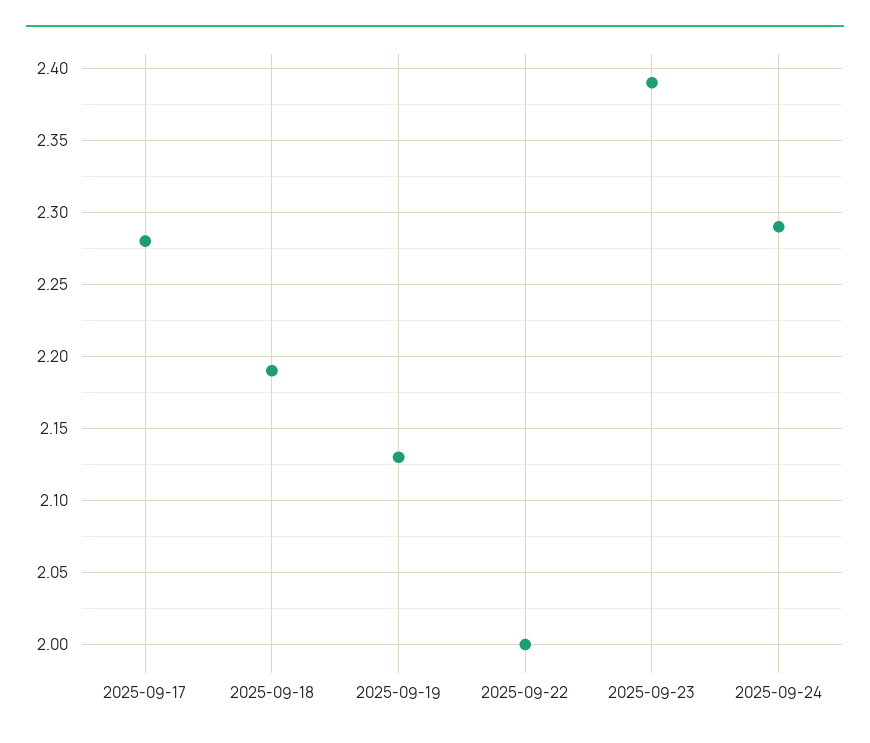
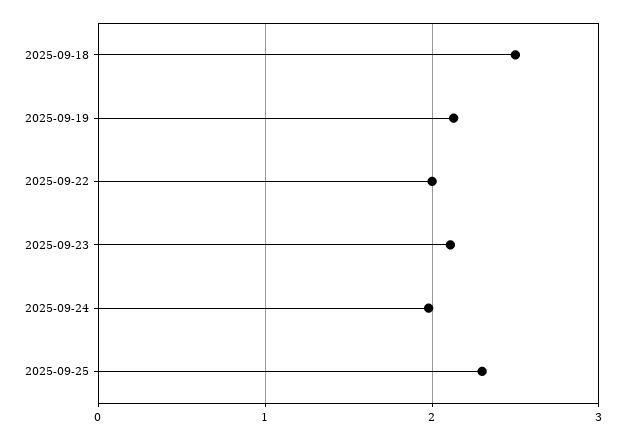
2025-09-17: 2.28 -> none
2025-09-18: 2.19 -> 2.5
2025-09-23: 2.39 -> 2.1
2025-09-24: 2.29 -> 2
2025-09-25: none -> 2.3

